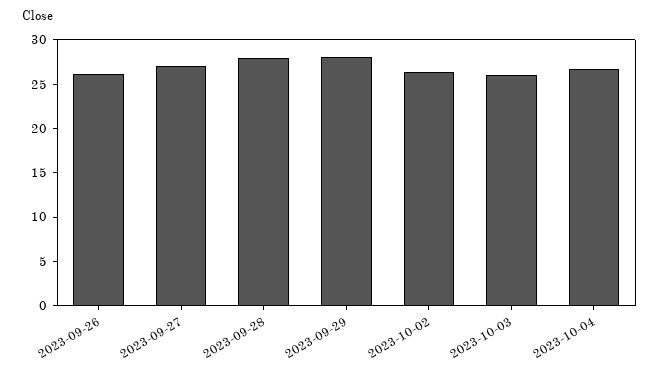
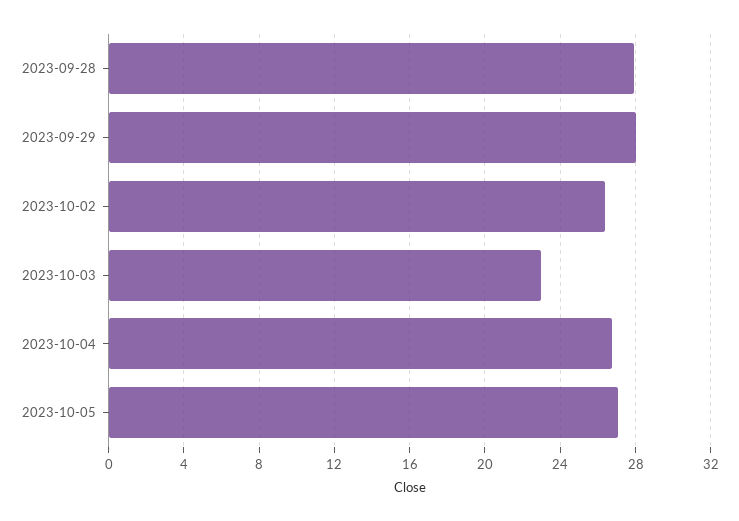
2023-09-26: 26 -> none
2023-09-27: 27 -> none
2023-10-03: 26 -> 23
2023-10-05: none -> 27

